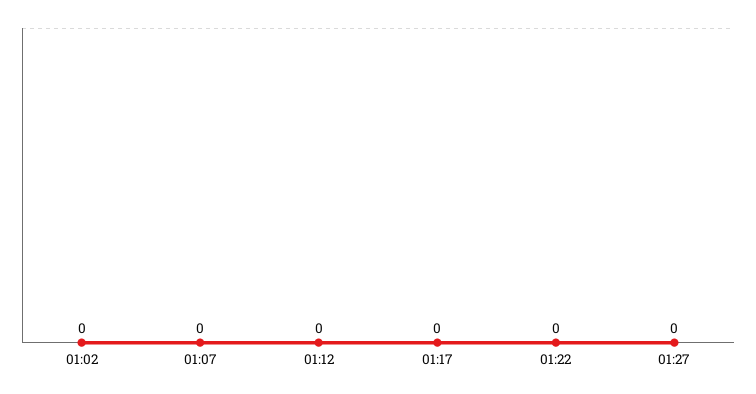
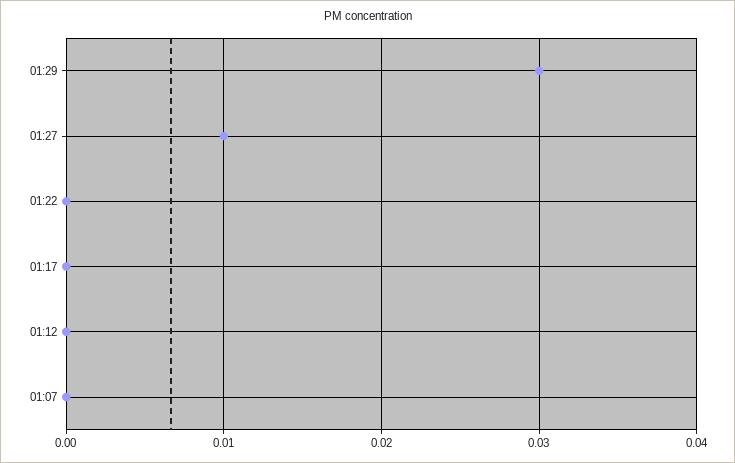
01:02: 0 -> none
01:27: 0 -> 0.01
01:29: none -> 0.03

